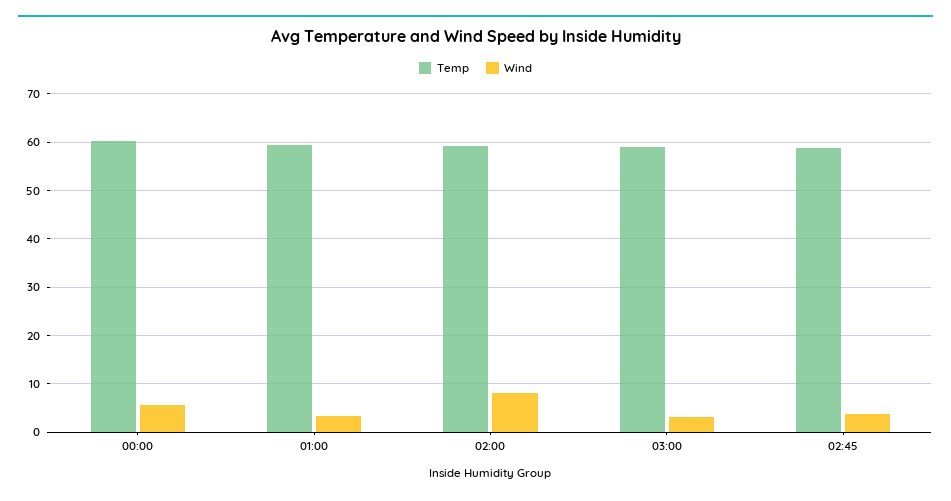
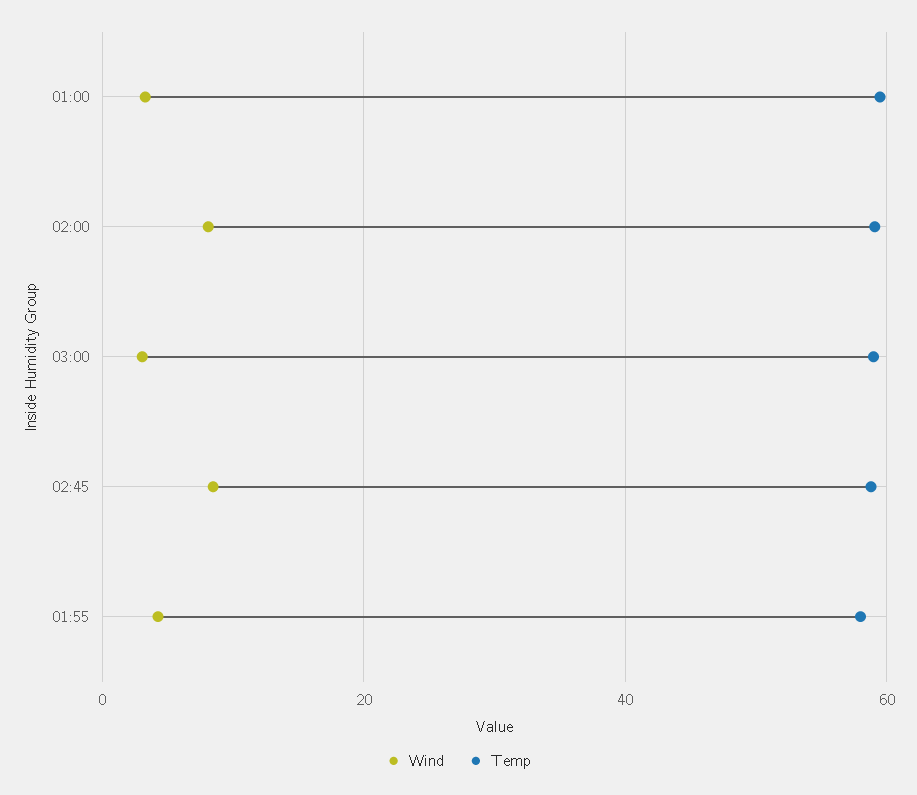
Temp, 00:00: 60 -> none
Wind, 00:00: 6 -> none
Wind, 02:45: 4 -> 8
Wind, 01:55: none -> 4
Temp, 01:55: none -> 58

